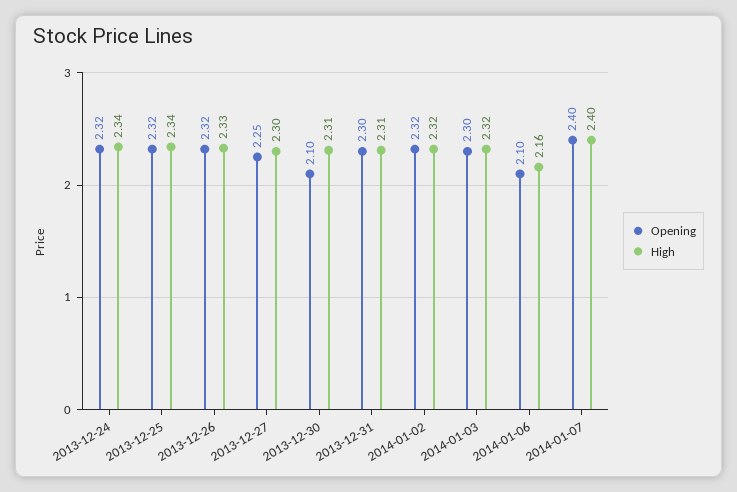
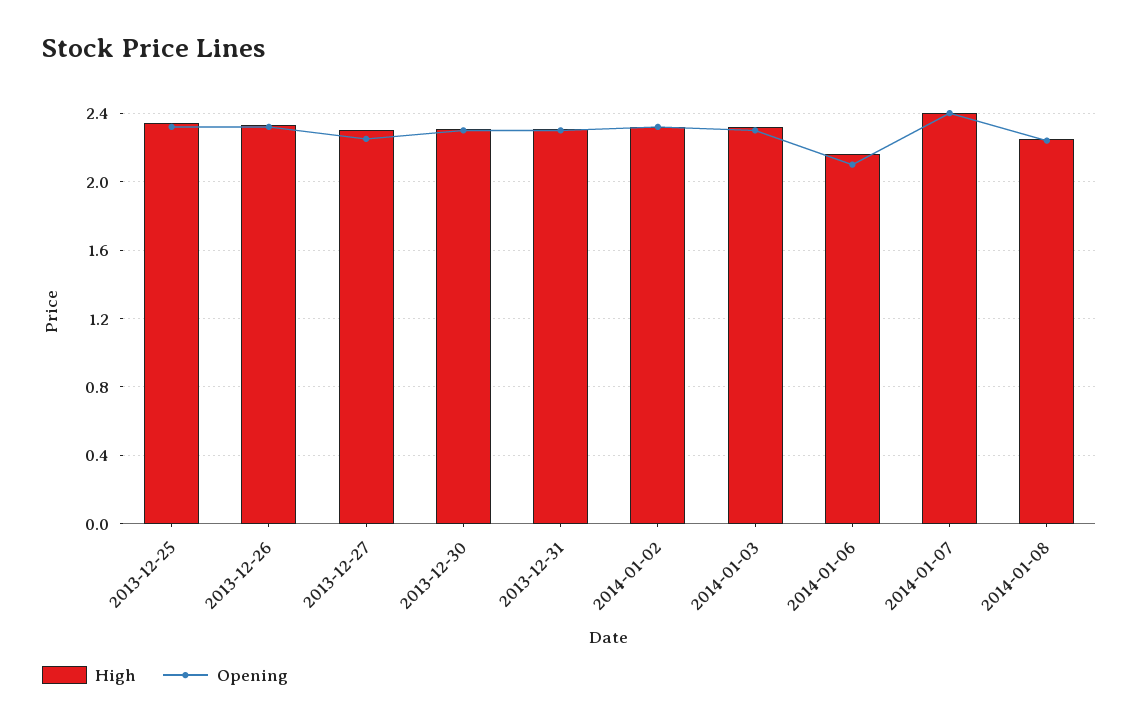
Opening, 2013-12-24: 2.32 -> none
High, 2013-12-24: 2.34 -> none
Opening, 2013-12-30: 2.1 -> 2.3
High, 2014-01-08: none -> 2.25
Opening, 2014-01-08: none -> 2.25

